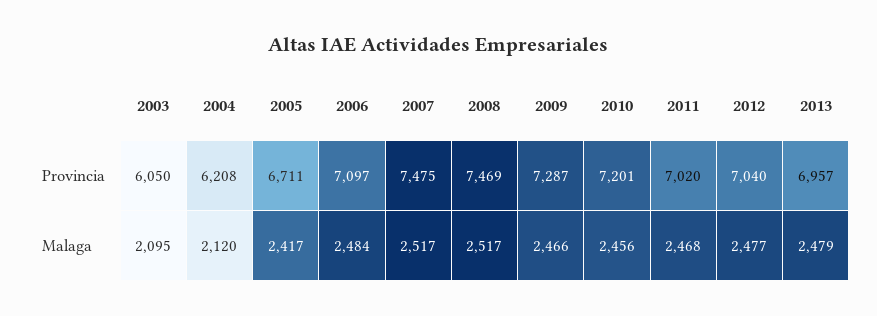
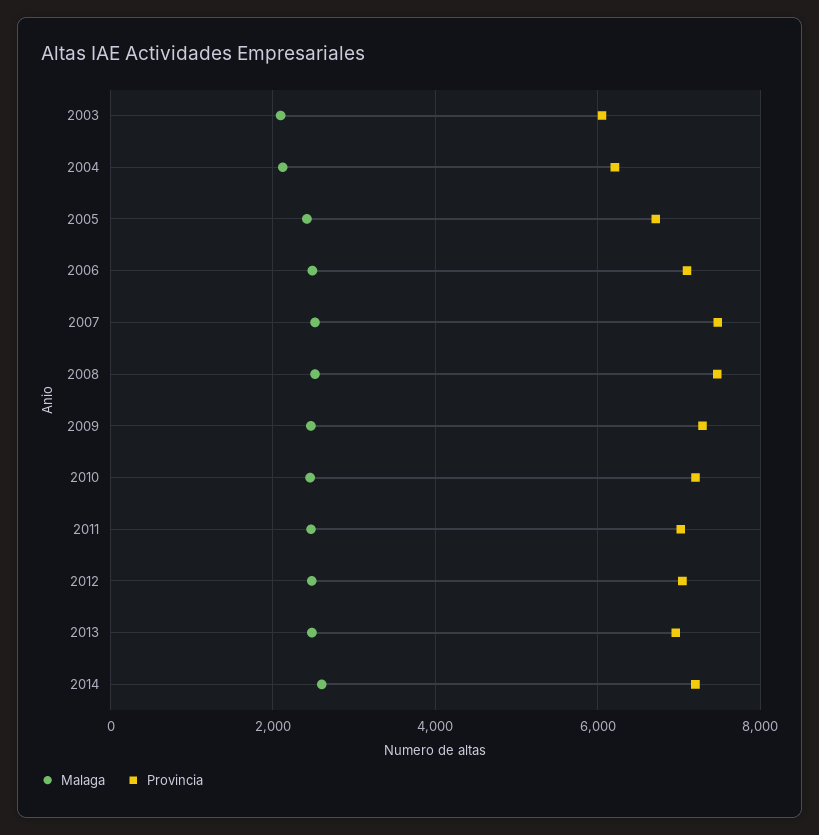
Malaga, 2014: none -> 2600
Provincia, 2014: none -> 7200

